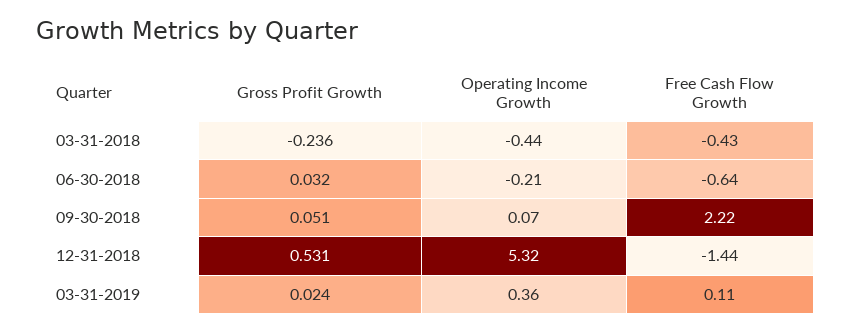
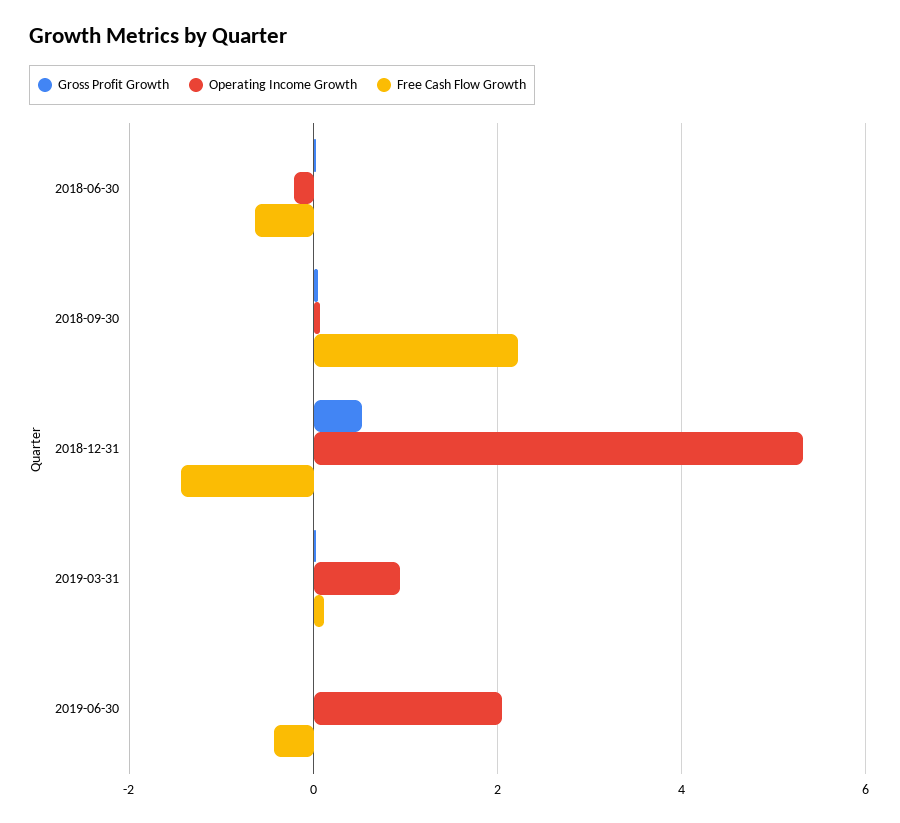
Gross Profit Growth, 03-31-2018: -0.236 -> none
Operating Income Growth, 03-31-2018: -0.44 -> none
Free Cash Flow Growth, 03-31-2018: -0.43 -> none
Operating Income Growth, 03-31-2019: 0.36 -> 1
Gross Profit Growth, 2019-06-30: none -> 0
Operating Income Growth, 2019-06-30: none -> 2
Free Cash Flow Growth, 2019-06-30: none -> -0.4

